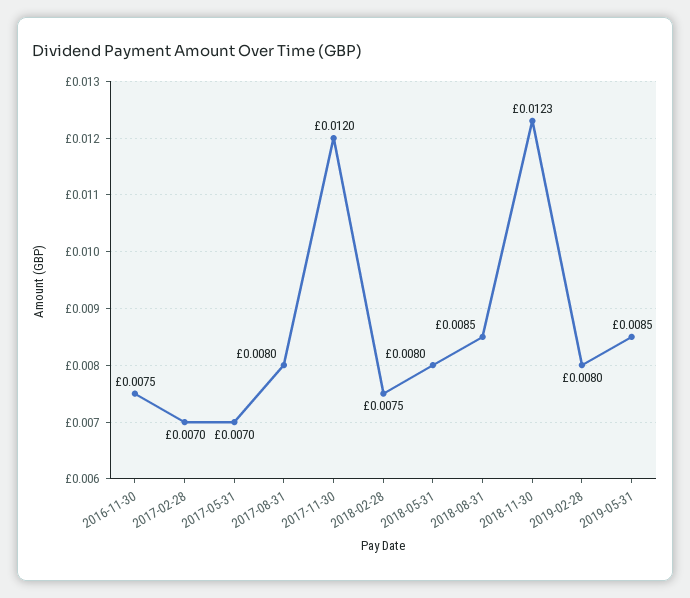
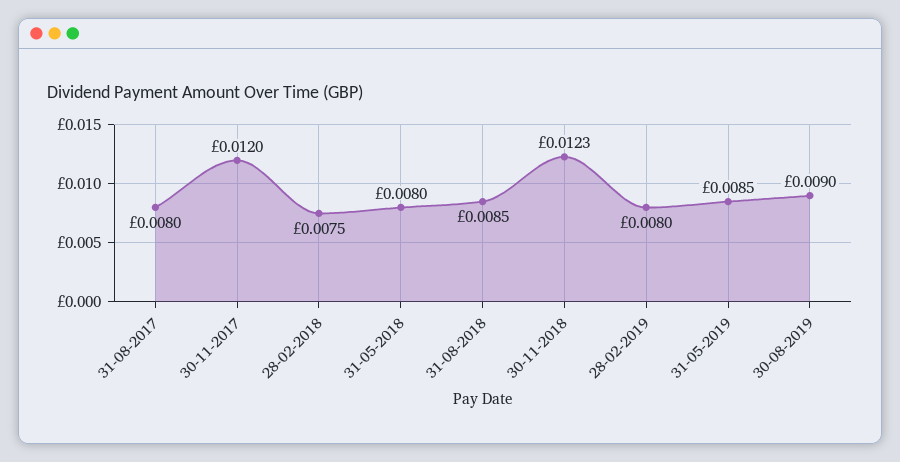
2016-11-30: 0.0075 -> none
2017-02-28: 0.007 -> none
2017-05-31: 0.007 -> none
30-08-2019: none -> 0.009

